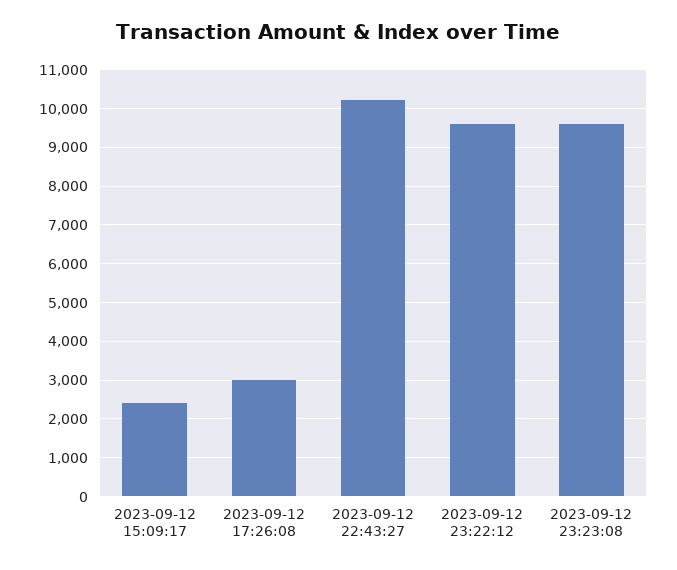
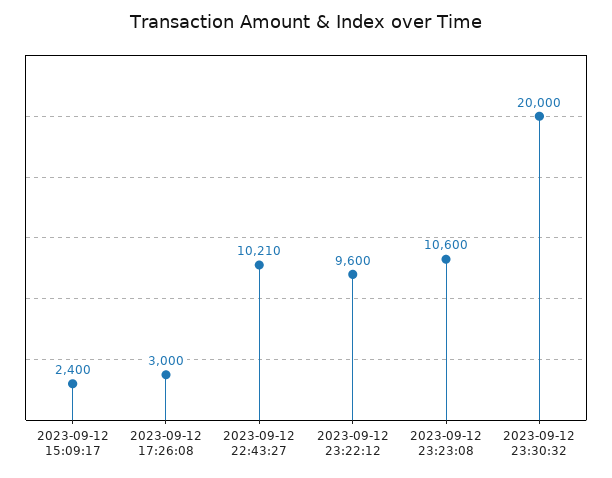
2023-09-12 23:23:08: 9600 -> 10600
2023-09-12 23:30:32: none -> 20000

